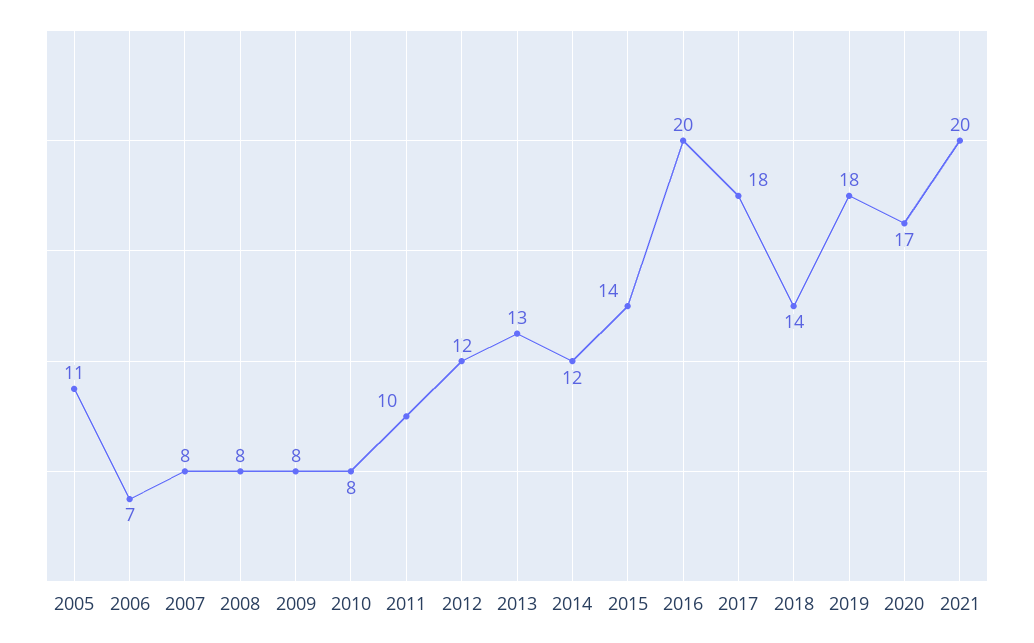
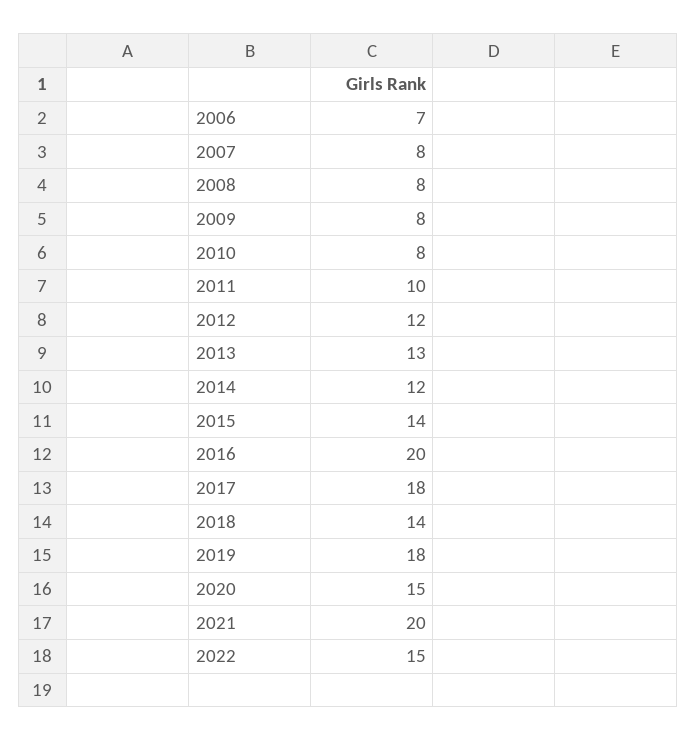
2005: 11 -> none
2020: 17 -> 15
2022: none -> 15

